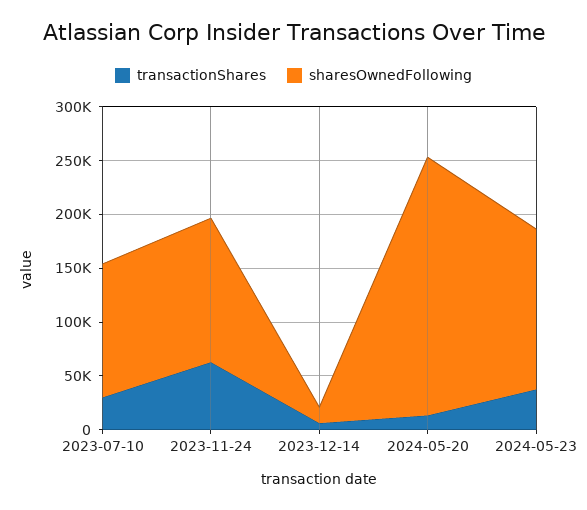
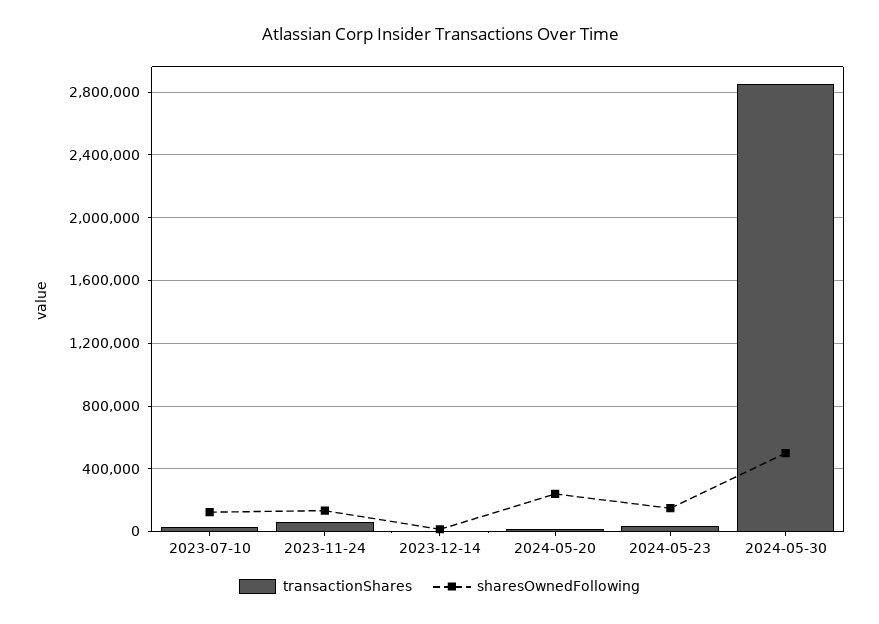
transactionShares, 2024-05-30: none -> 2850000
sharesOwnedFollowing, 2024-05-30: none -> 500000

